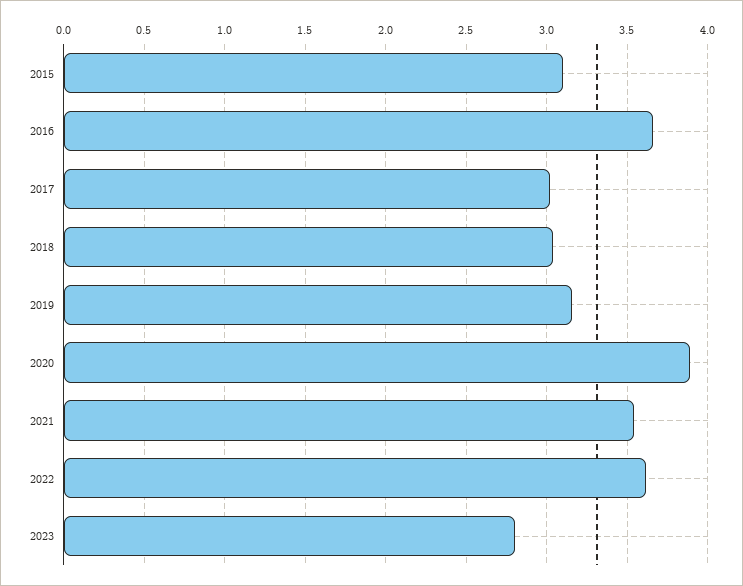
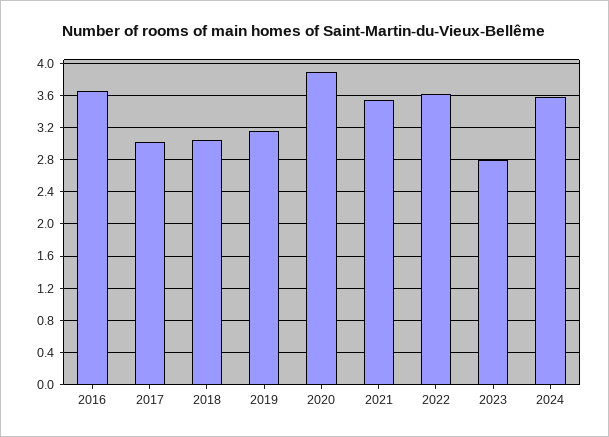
2015: 3.1 -> none
2024: none -> 3.6

